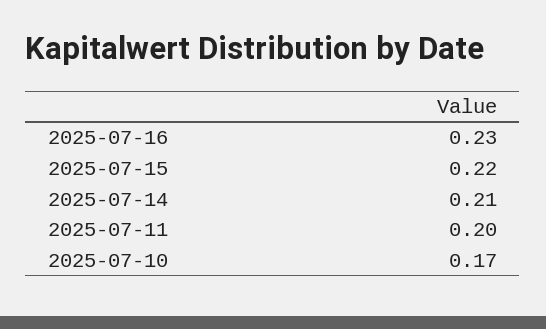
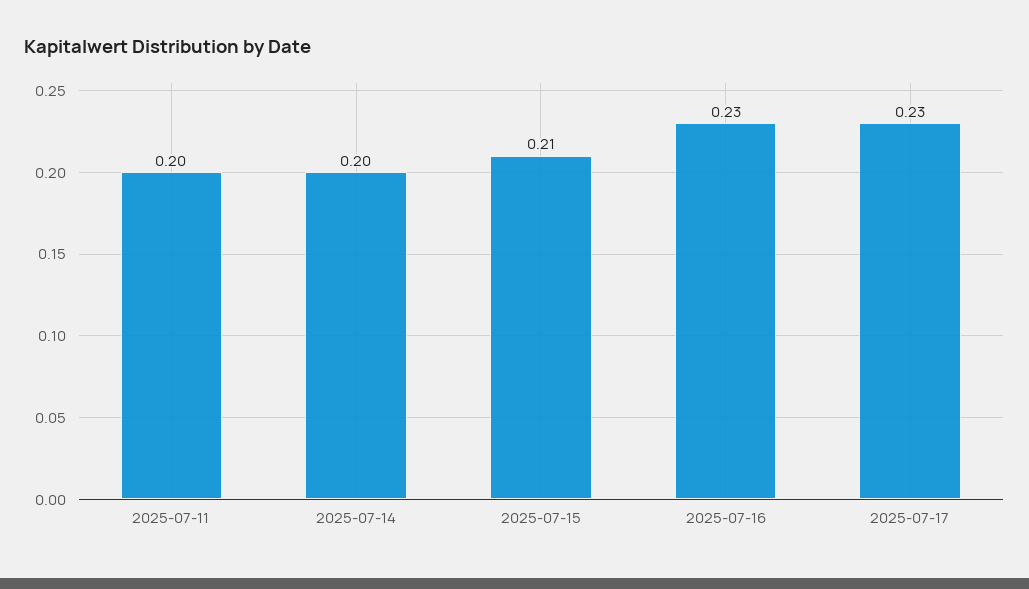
2025-07-15: 0.22 -> 0.21
2025-07-14: 0.21 -> 0.2
2025-07-10: 0.17 -> none
2025-07-17: none -> 0.23

